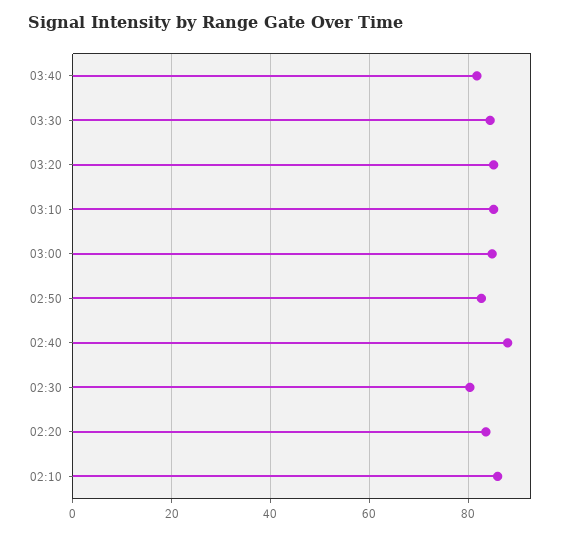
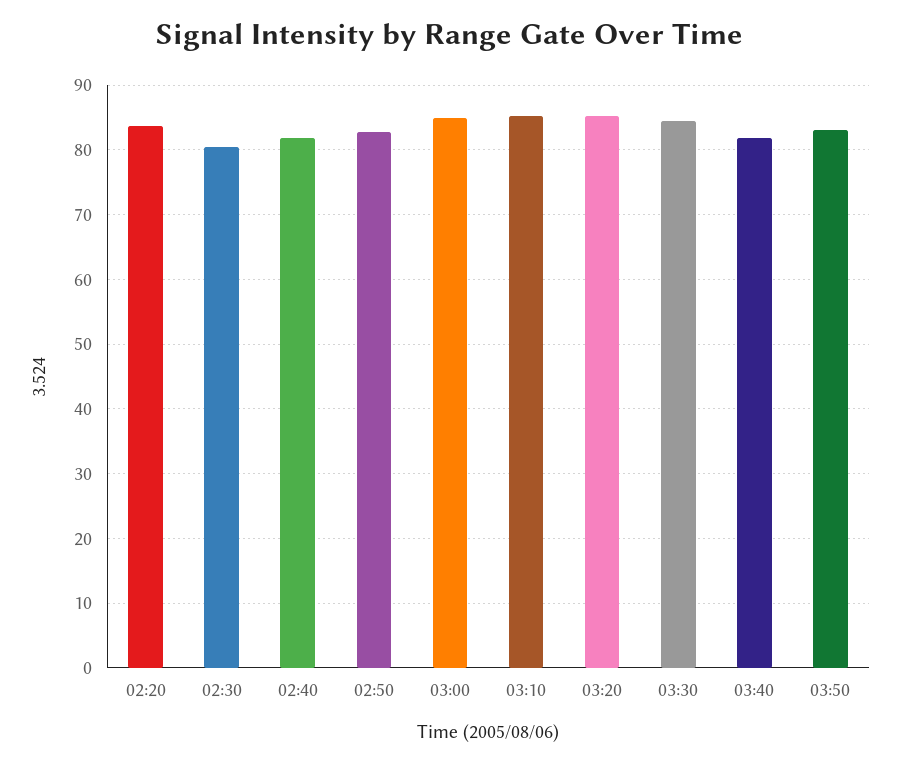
02:40: 88 -> 82
02:10: 86 -> none
03:50: none -> 83

